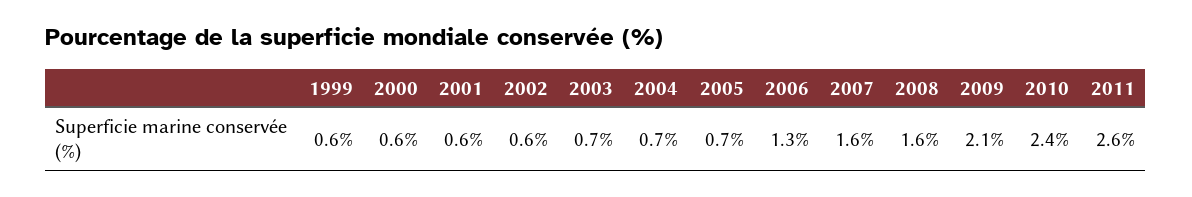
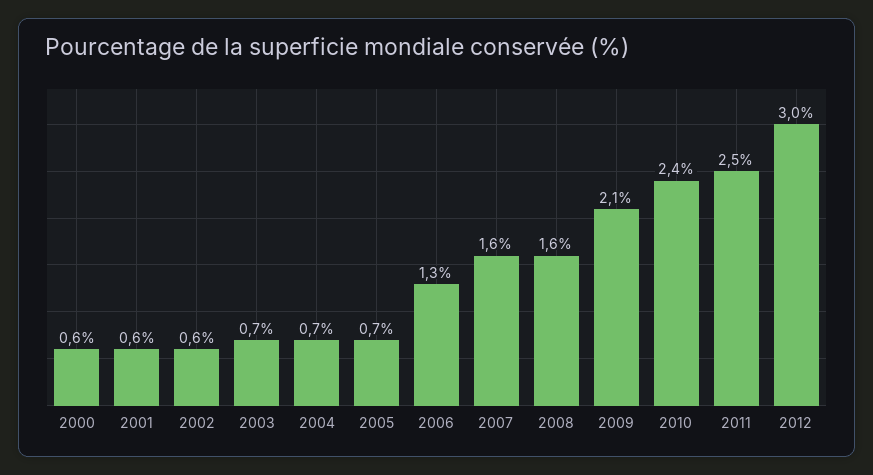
1999: 0.6 -> none
2011: 2.6 -> 2.5
2012: none -> 3

